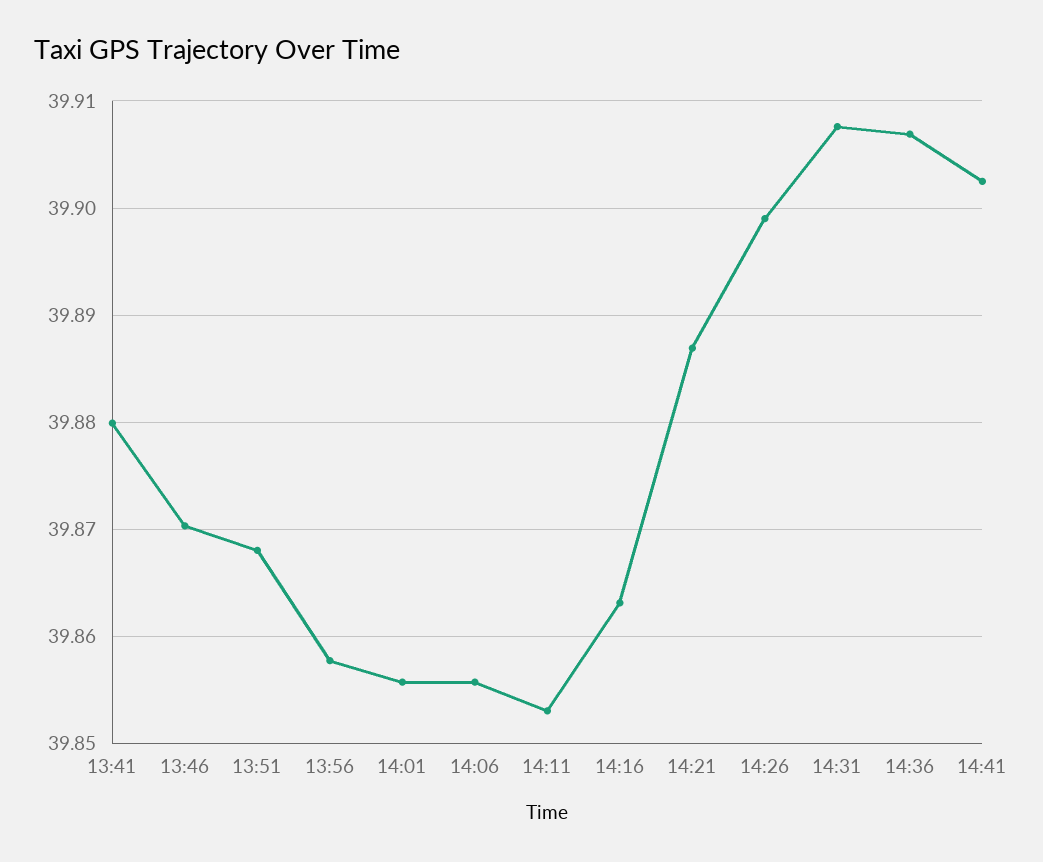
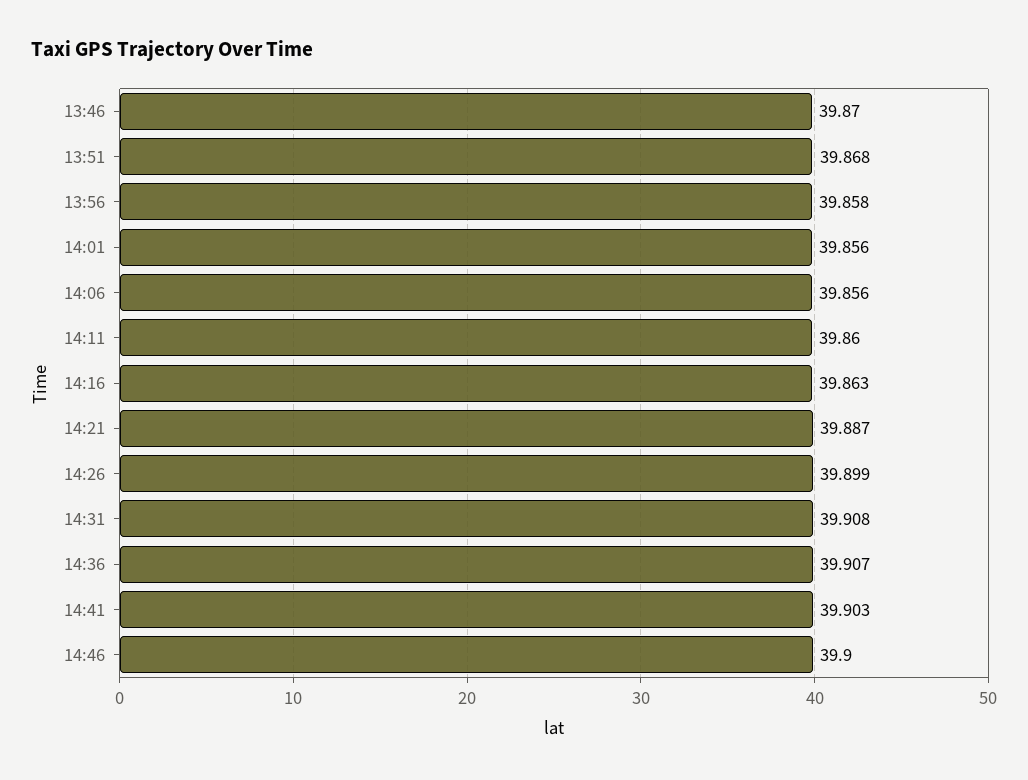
13:41: 39.88 -> none
14:11: 39.853 -> 39.86
14:46: none -> 39.9

